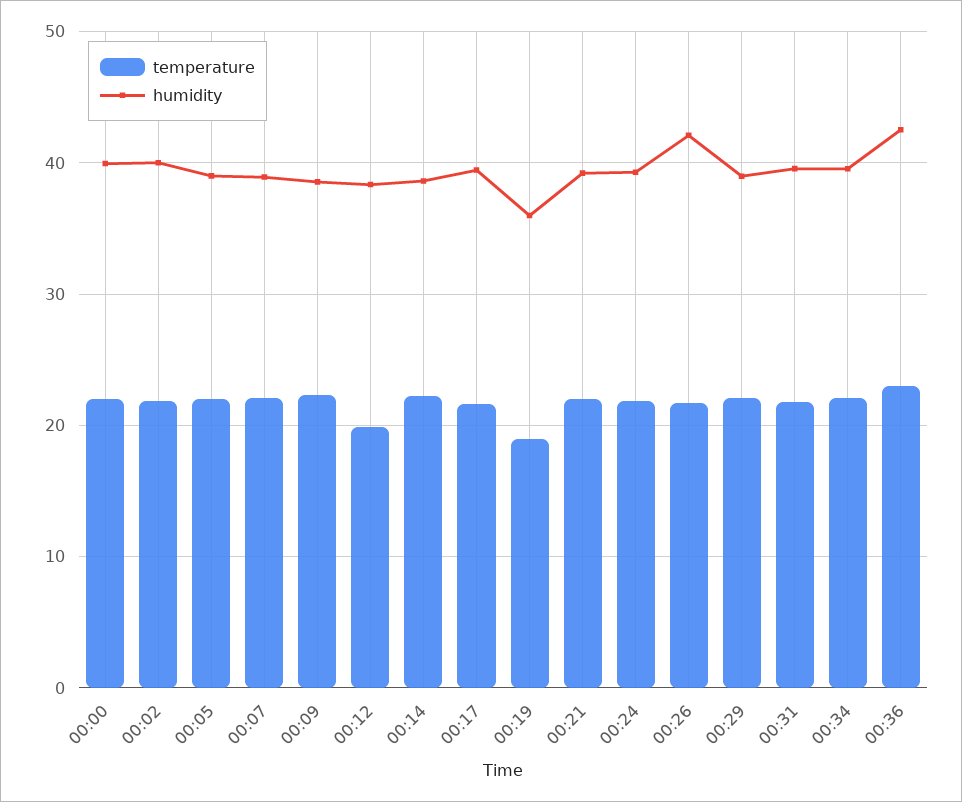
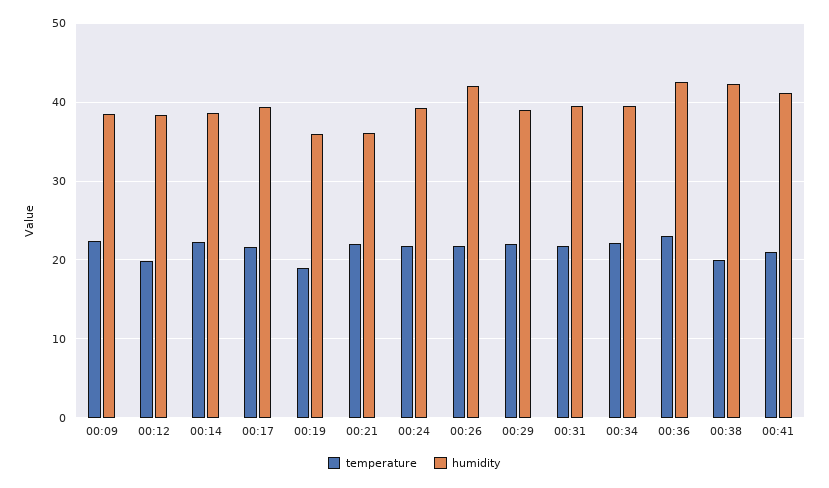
temperature, 00:00: 22 -> none
humidity, 00:00: 40 -> none
temperature, 00:02: 22 -> none
humidity, 00:02: 40 -> none
temperature, 00:05: 22 -> none
humidity, 00:05: 39 -> none
temperature, 00:07: 22 -> none
humidity, 00:07: 39 -> none
humidity, 00:21: 39 -> 36
temperature, 00:38: none -> 20
humidity, 00:38: none -> 42
temperature, 00:41: none -> 21
humidity, 00:41: none -> 41

